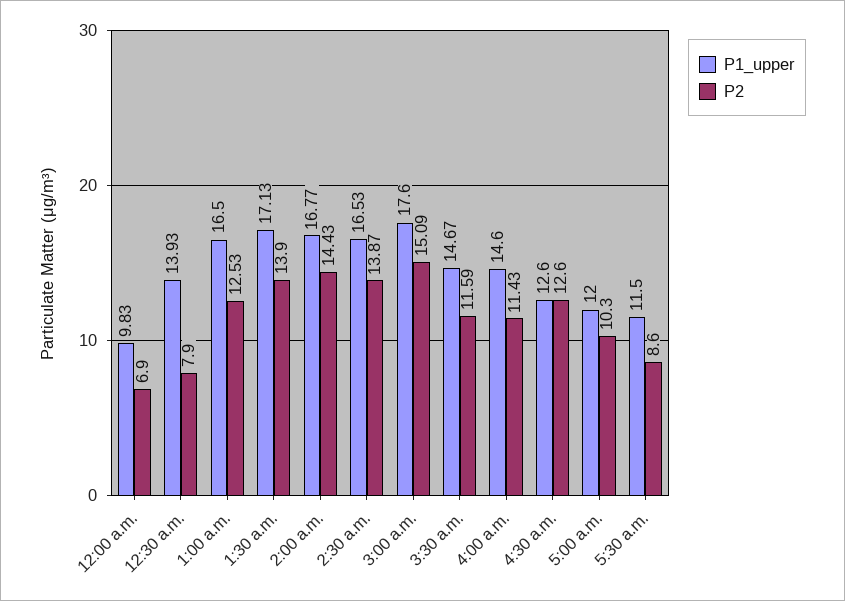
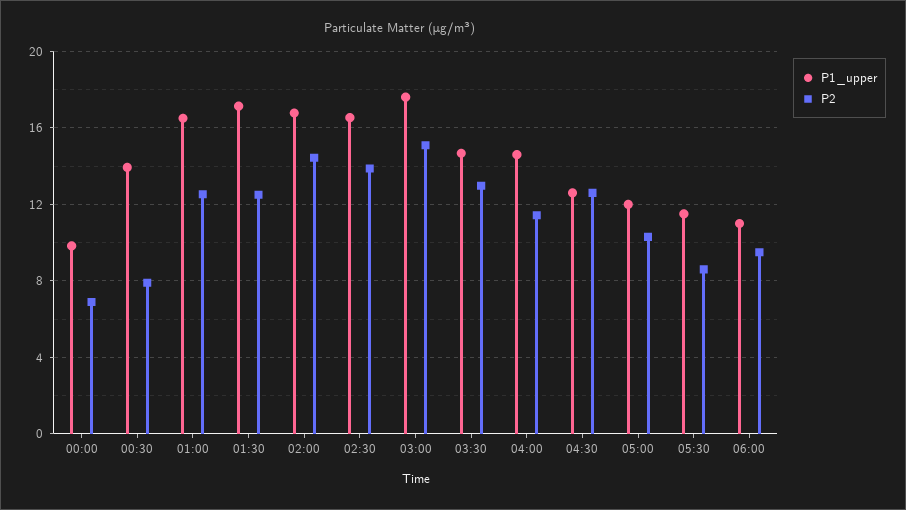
P2, 1:30 a.m.: 13.9 -> 12.5
P2, 3:30 a.m.: 11.59 -> 13
P1_upper, 06:00: none -> 11
P2, 06:00: none -> 9.5

